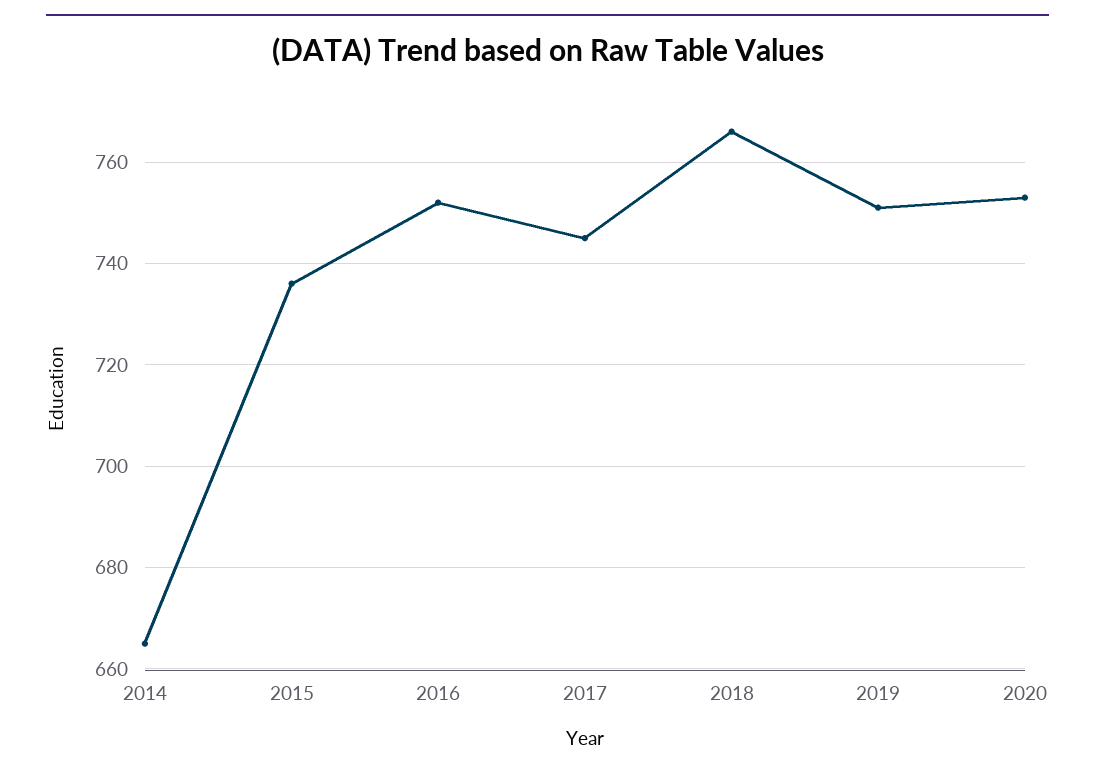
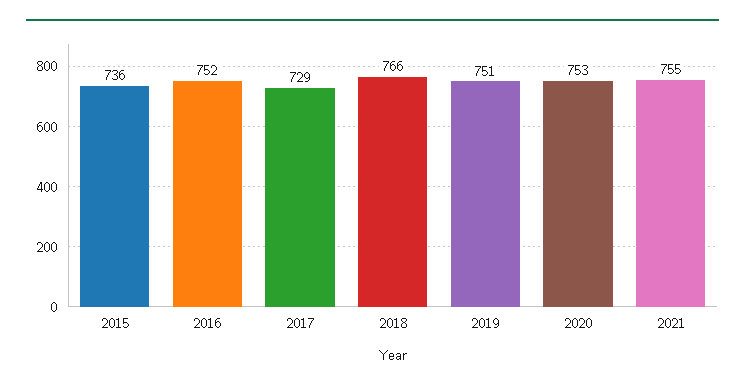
2014: 665 -> none
2017: 745 -> 729
2021: none -> 755

